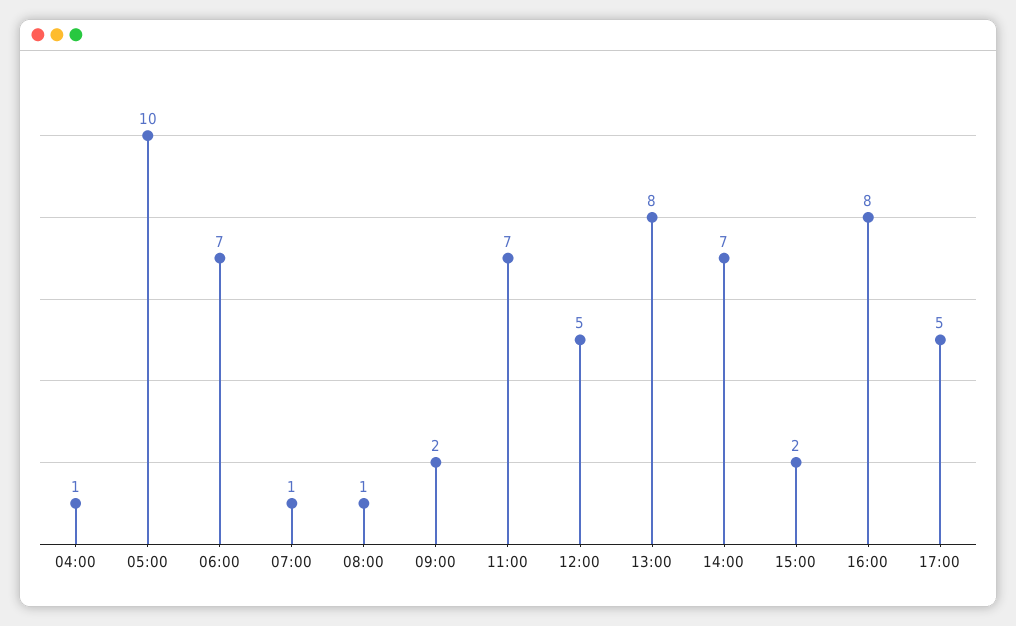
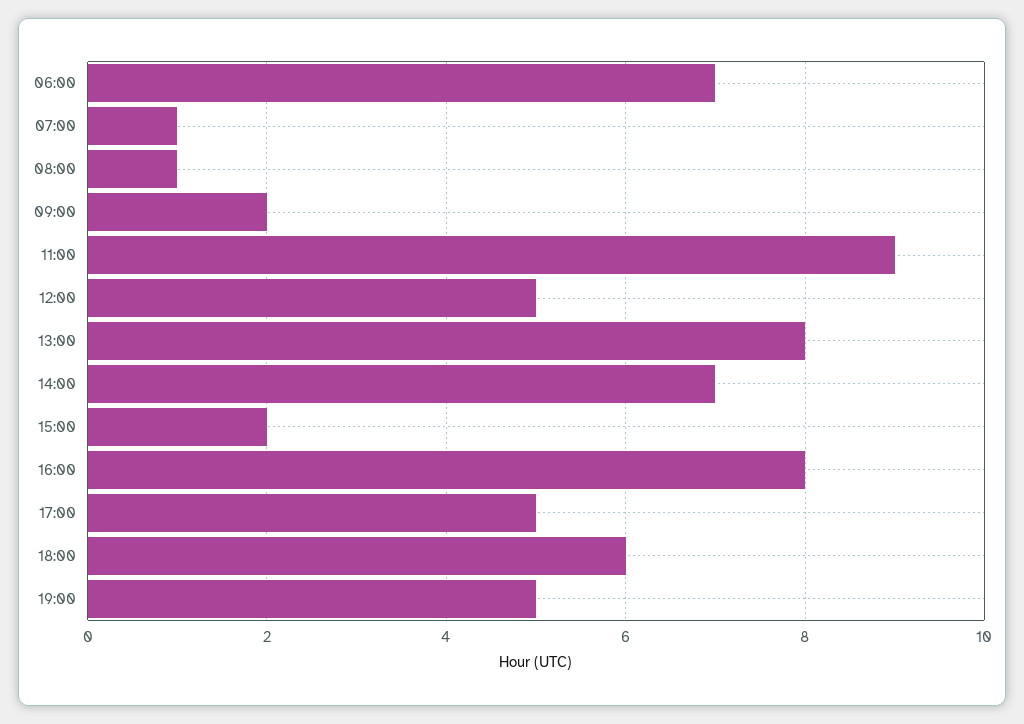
04:00: 1 -> none
05:00: 10 -> none
11:00: 7 -> 9
18:00: none -> 6
19:00: none -> 5

